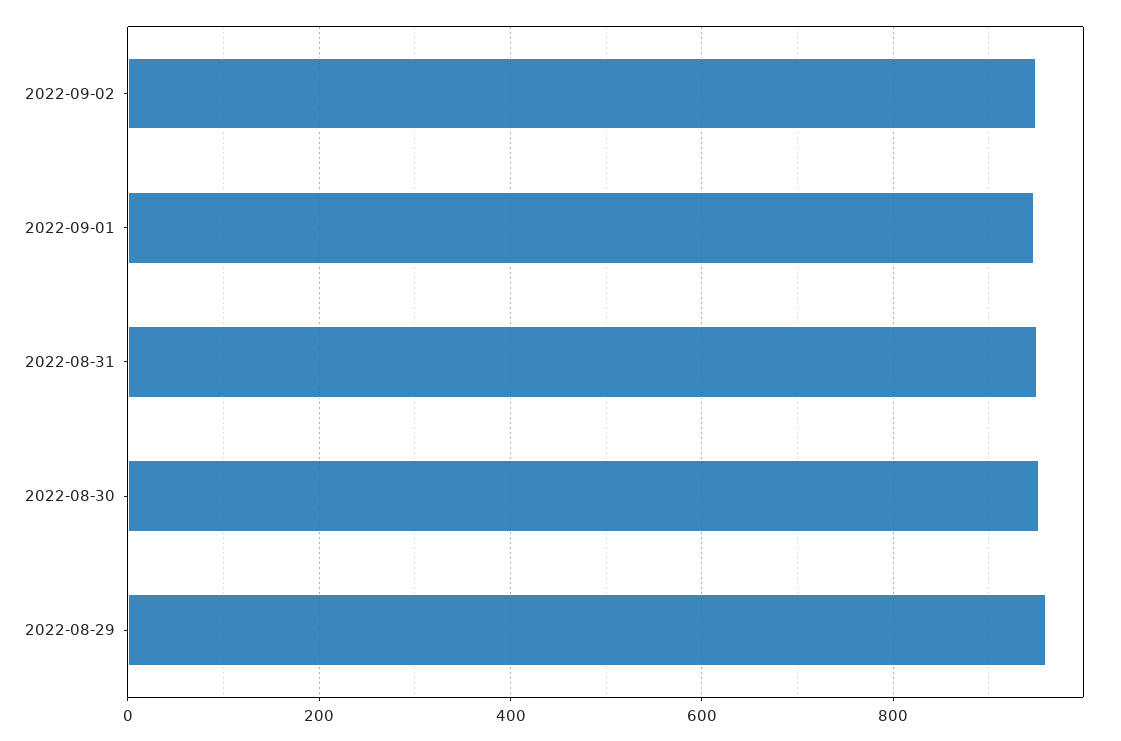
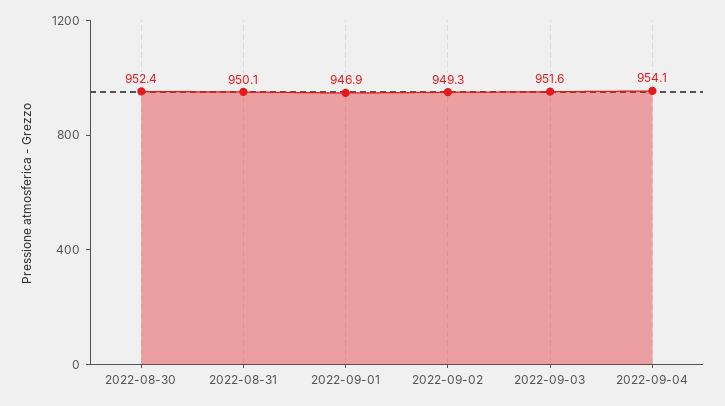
2022-08-29: 960 -> none
2022-09-03: none -> 951.6
2022-09-04: none -> 954.1

